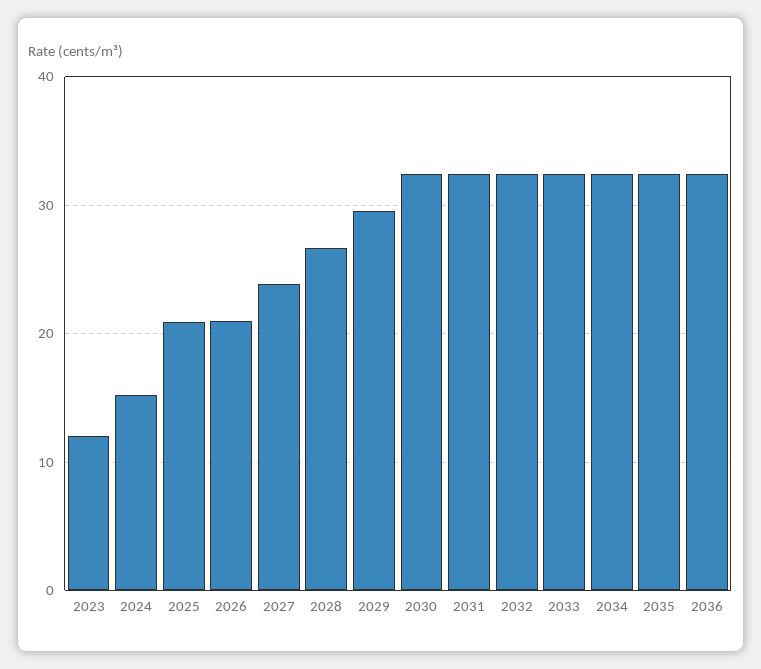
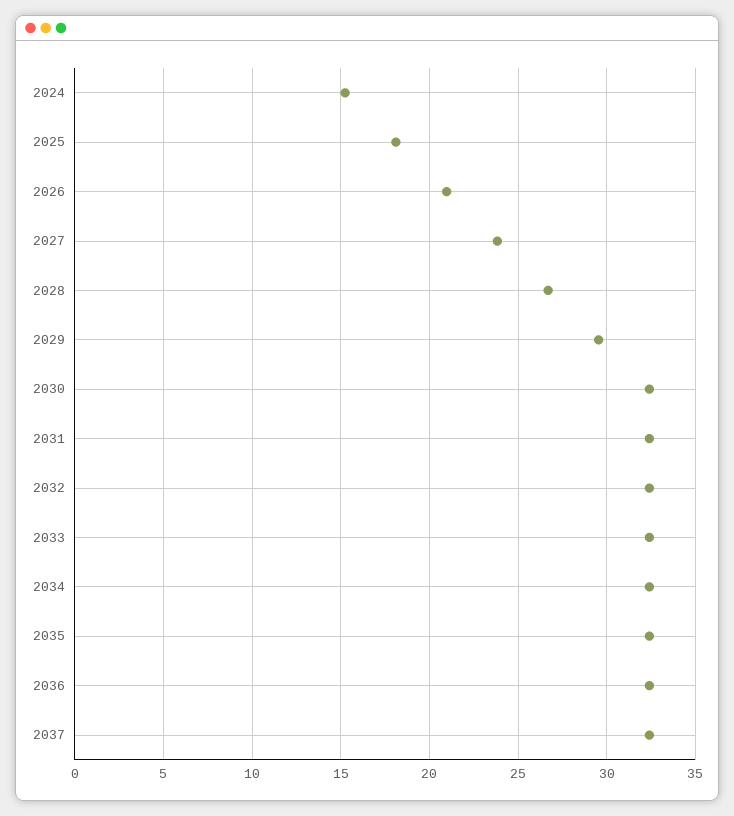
2023: 12 -> none
2025: 21 -> 18
2037: none -> 32.5

